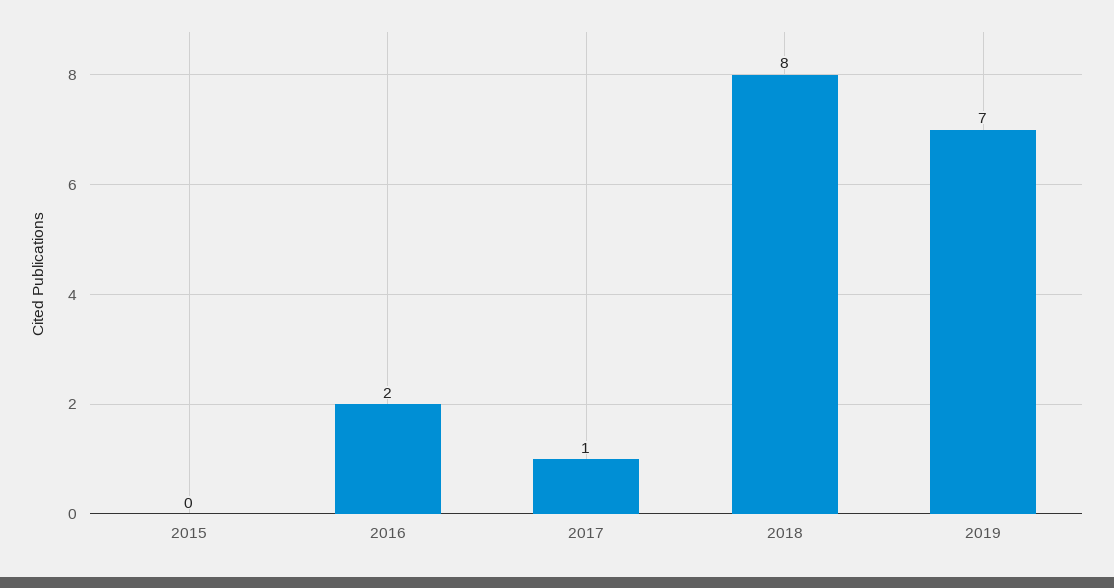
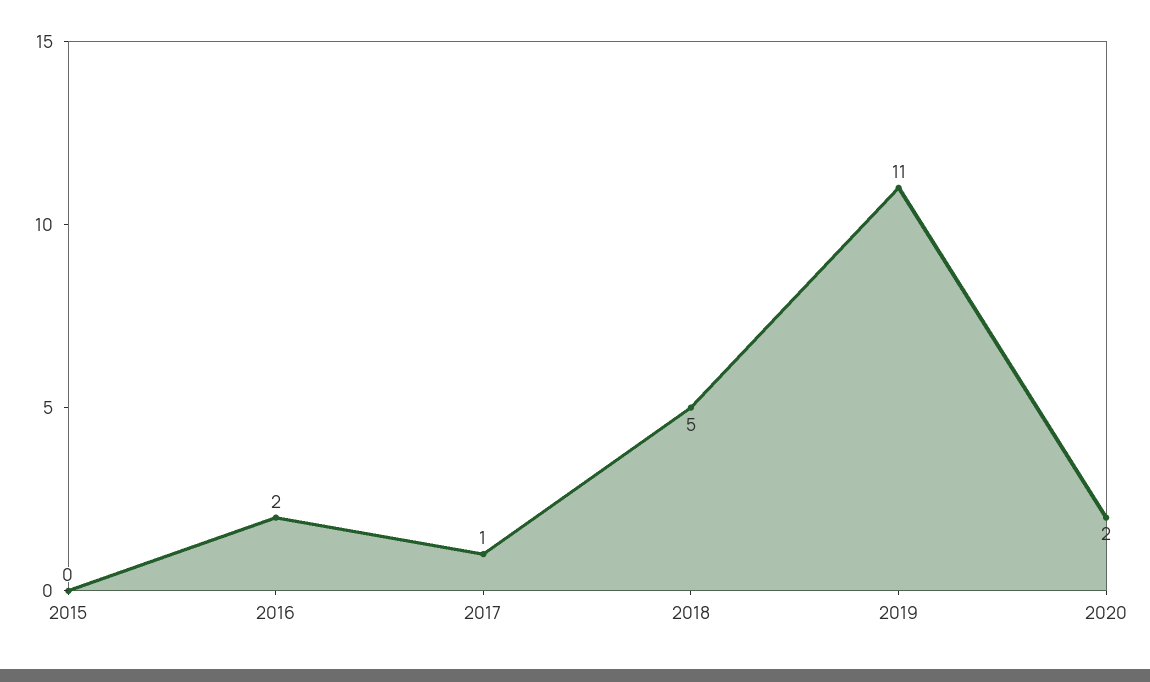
2018: 8 -> 5
2019: 7 -> 11
2020: none -> 2

